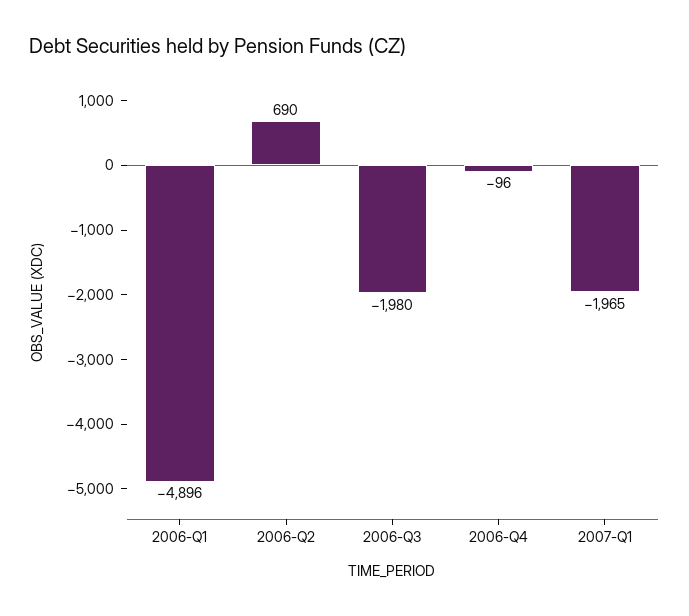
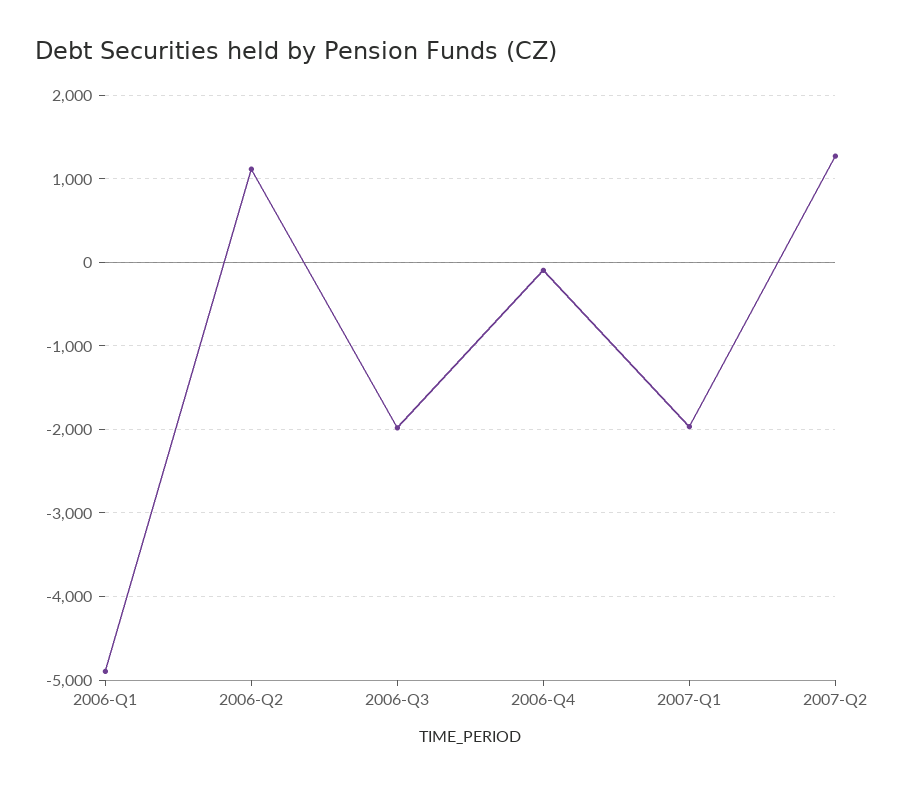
2006-Q2: 690 -> 1100
2007-Q2: none -> 1300

